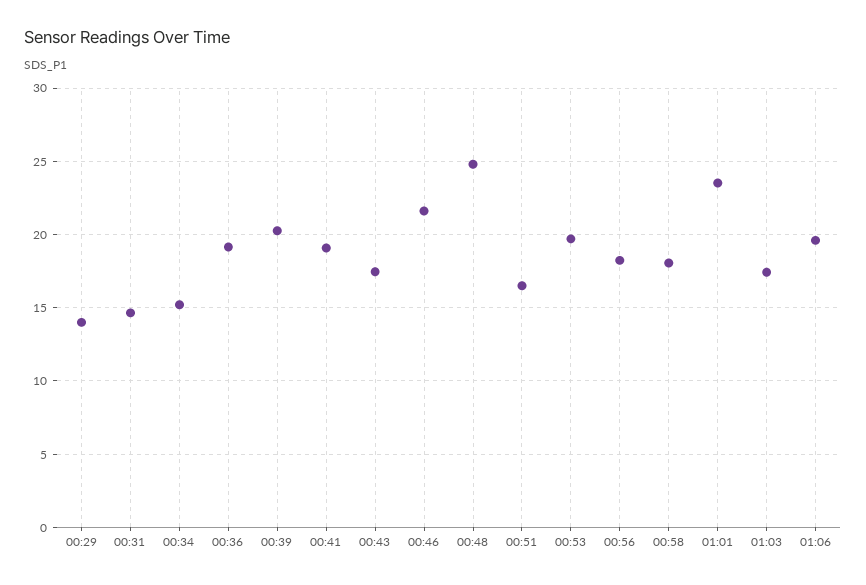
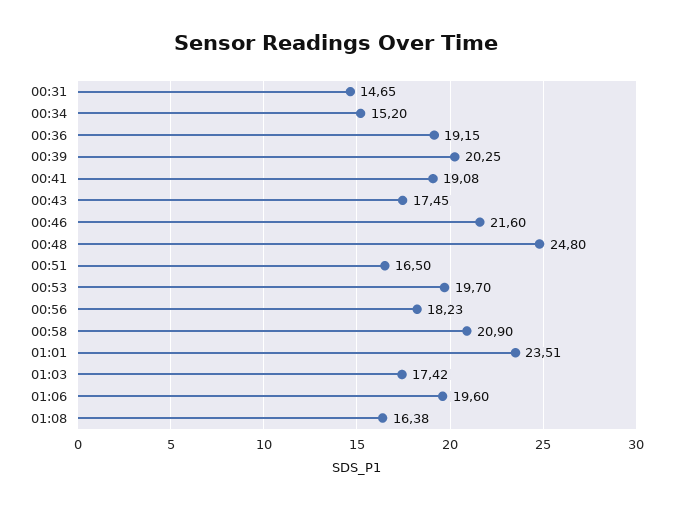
00:29: 14 -> none
00:58: 18 -> 20.9
01:08: none -> 16.38

